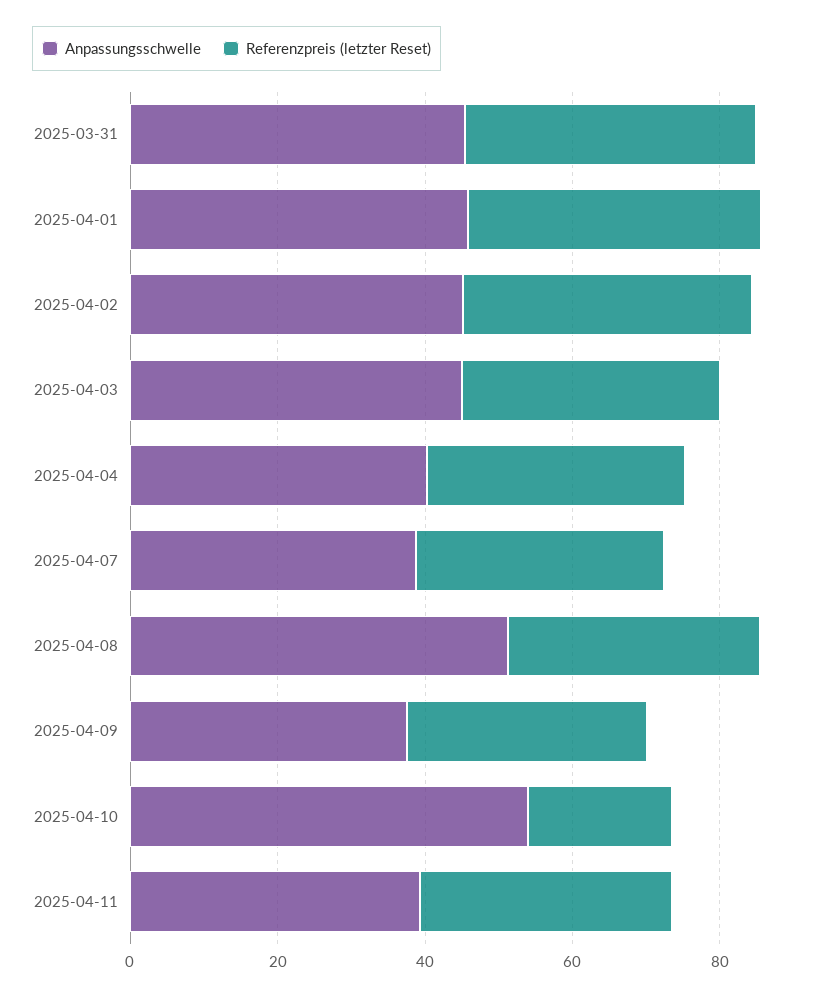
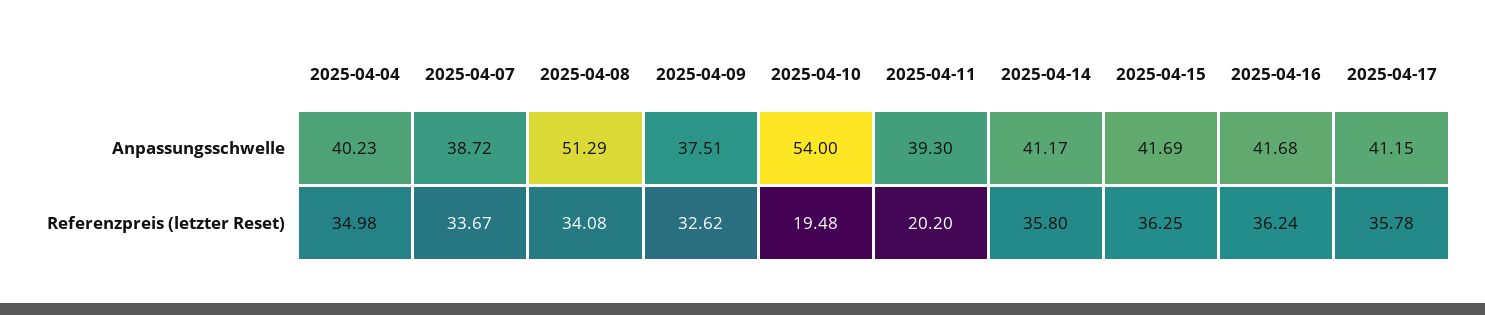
Anpassungsschwelle, 2025-03-31: 45 -> none
Referenzpreis (letzter Reset), 2025-03-31: 40 -> none
Anpassungsschwelle, 2025-04-01: 45 -> none
Referenzpreis (letzter Reset), 2025-04-01: 40 -> none
Anpassungsschwelle, 2025-04-02: 45 -> none
Referenzpreis (letzter Reset), 2025-04-02: 40 -> none
Anpassungsschwelle, 2025-04-03: 45 -> none
Referenzpreis (letzter Reset), 2025-04-03: 35 -> none
Referenzpreis (letzter Reset), 2025-04-11: 35 -> 20.2
Anpassungsschwelle, 2025-04-14: none -> 41.17
Anpassungsschwelle, 2025-04-15: none -> 41.69
Anpassungsschwelle, 2025-04-16: none -> 41.68
Anpassungsschwelle, 2025-04-17: none -> 41.15
Referenzpreis (letzter Reset), 2025-04-14: none -> 35.8
Referenzpreis (letzter Reset), 2025-04-15: none -> 36.25
Referenzpreis (letzter Reset), 2025-04-16: none -> 36.24
Referenzpreis (letzter Reset), 2025-04-17: none -> 35.78

